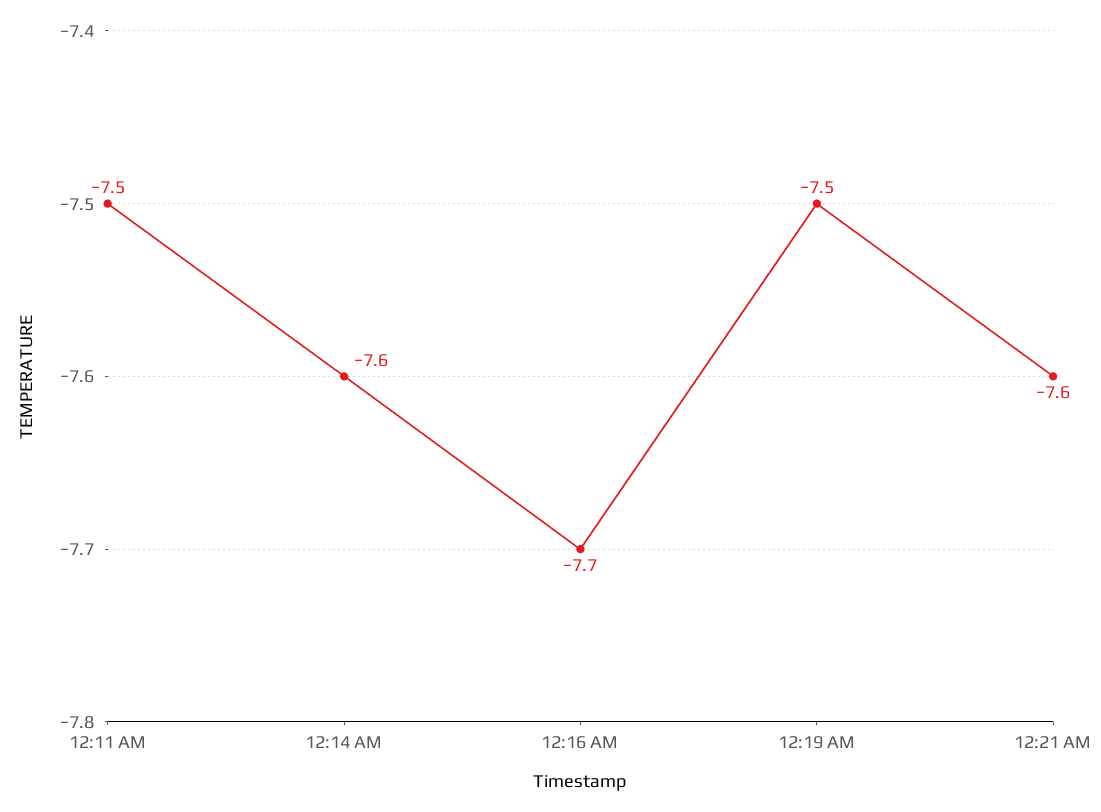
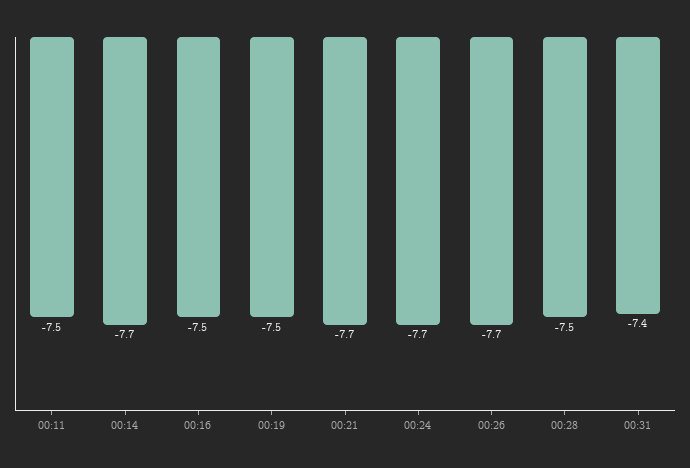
12:14 AM: -7.6 -> -7.7
12:16 AM: -7.7 -> -7.5
12:21 AM: -7.6 -> -7.7
00:24: none -> -7.7
00:26: none -> -7.7
00:28: none -> -7.5
00:31: none -> -7.4

